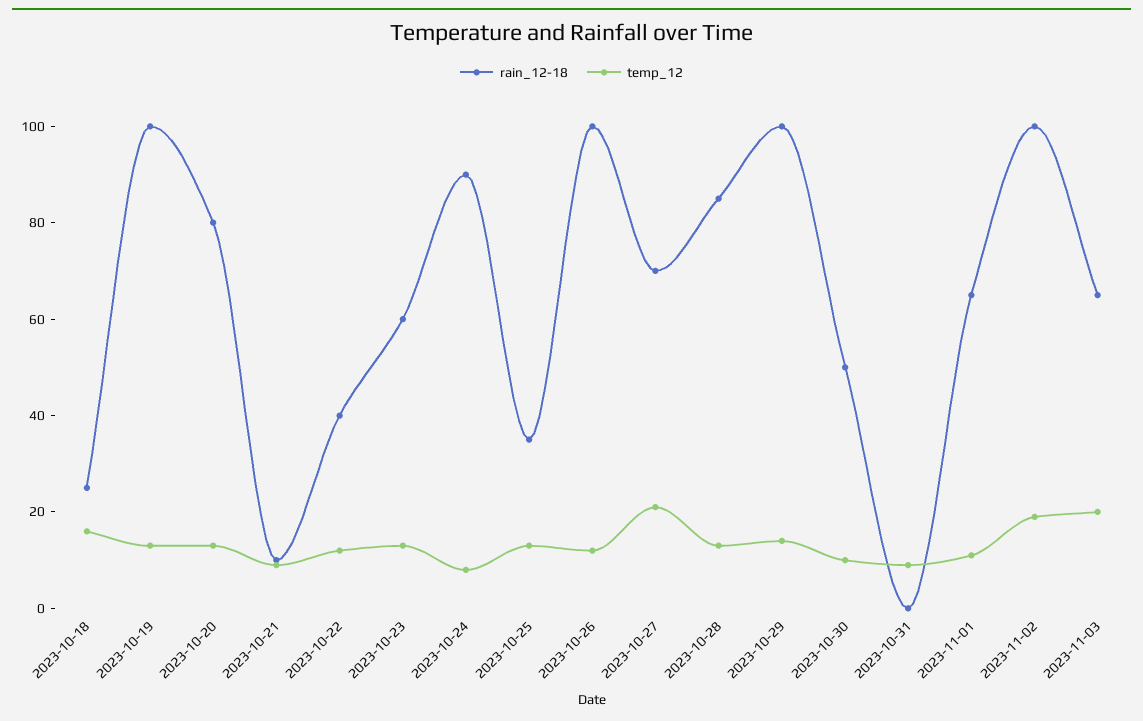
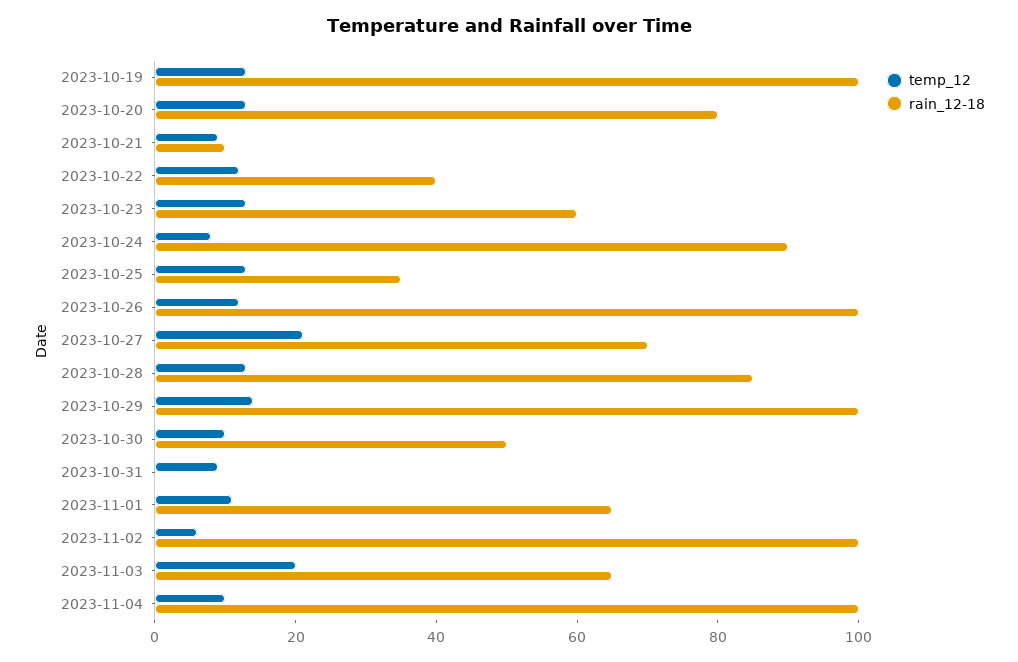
rain_12-18, 2023-10-18: 25 -> none
temp_12, 2023-10-18: 15 -> none
temp_12, 2023-11-02: 20 -> 5
temp_12, 2023-11-04: none -> 10
rain_12-18, 2023-11-04: none -> 100

